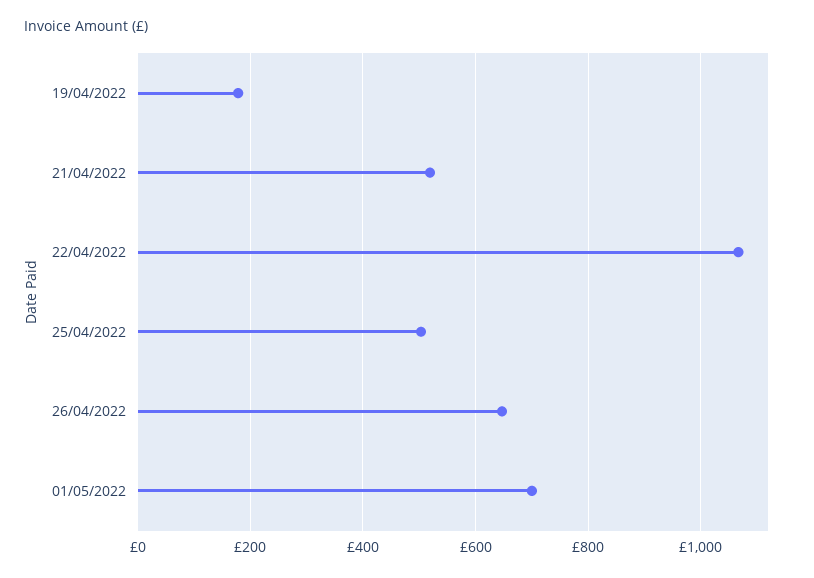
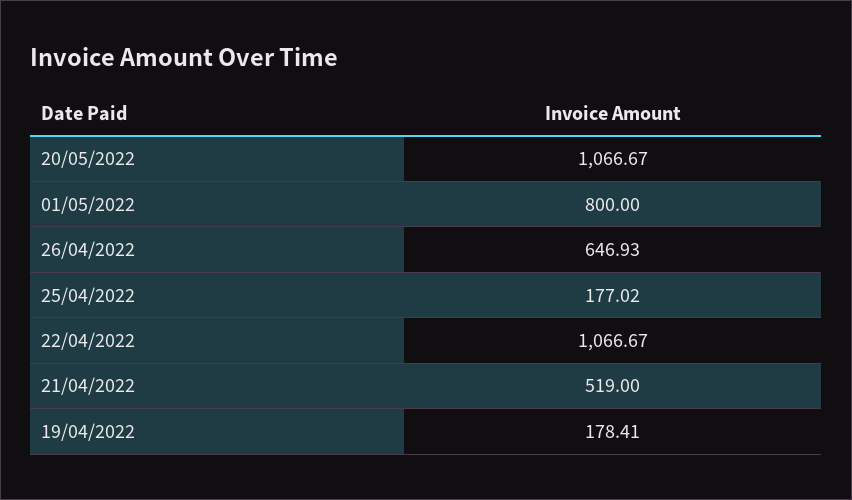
25/04/2022: 500 -> 177.02
01/05/2022: 700 -> 800
20/05/2022: none -> 1066.67

